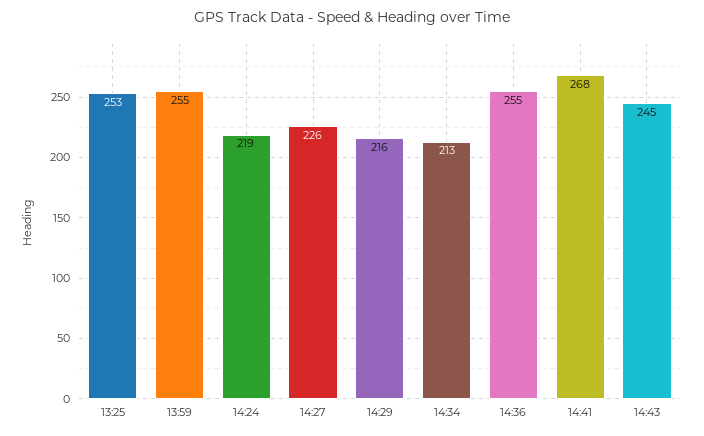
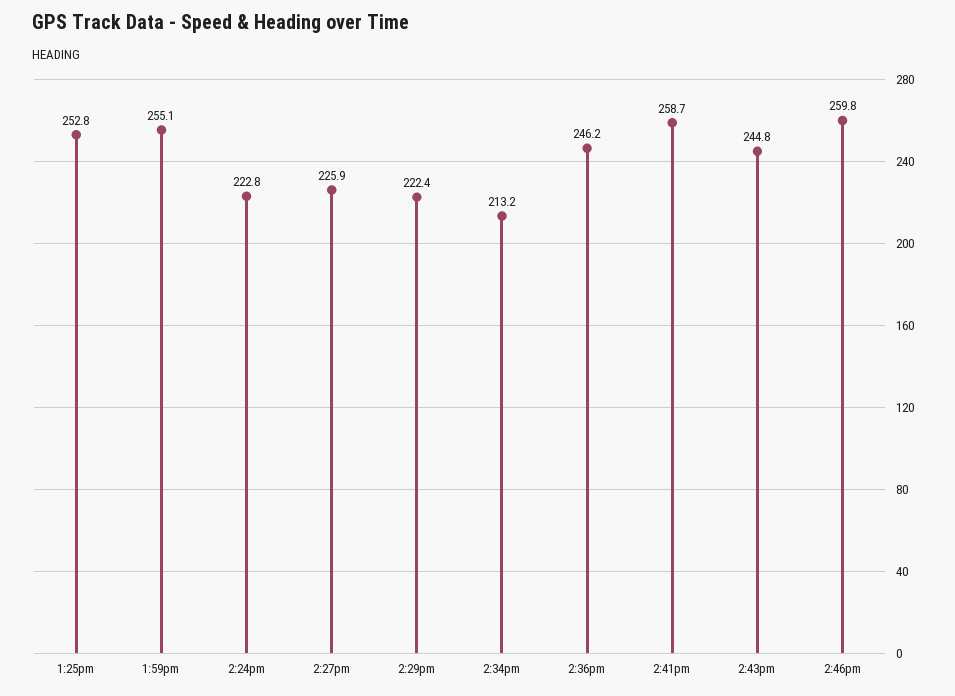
14:24: 219 -> 222.8
14:29: 216 -> 222.4
14:36: 255 -> 246.2
14:41: 268 -> 258.7
2:46pm: none -> 259.8

